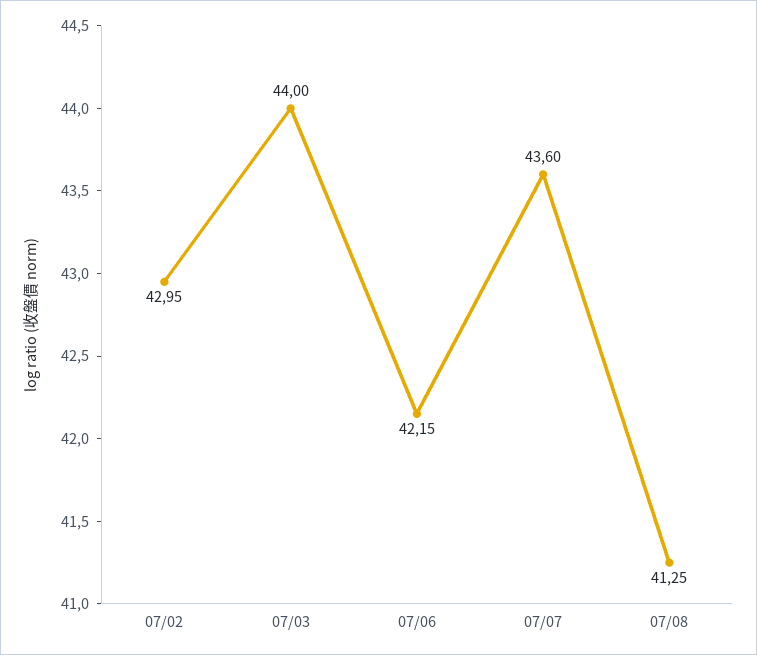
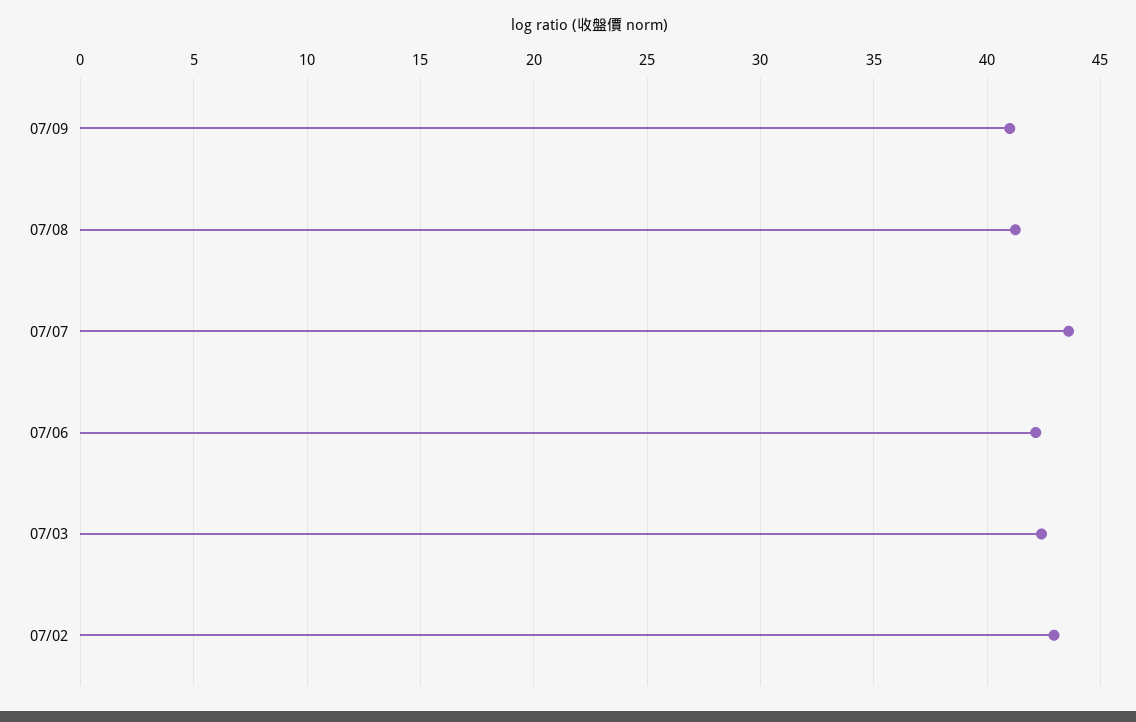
07/03: 44 -> 42.5
07/09: none -> 41

